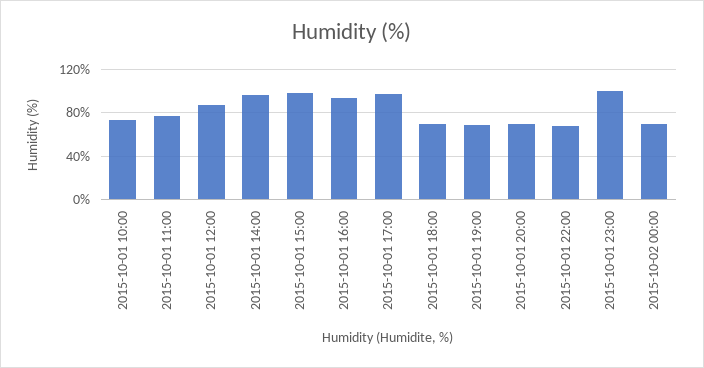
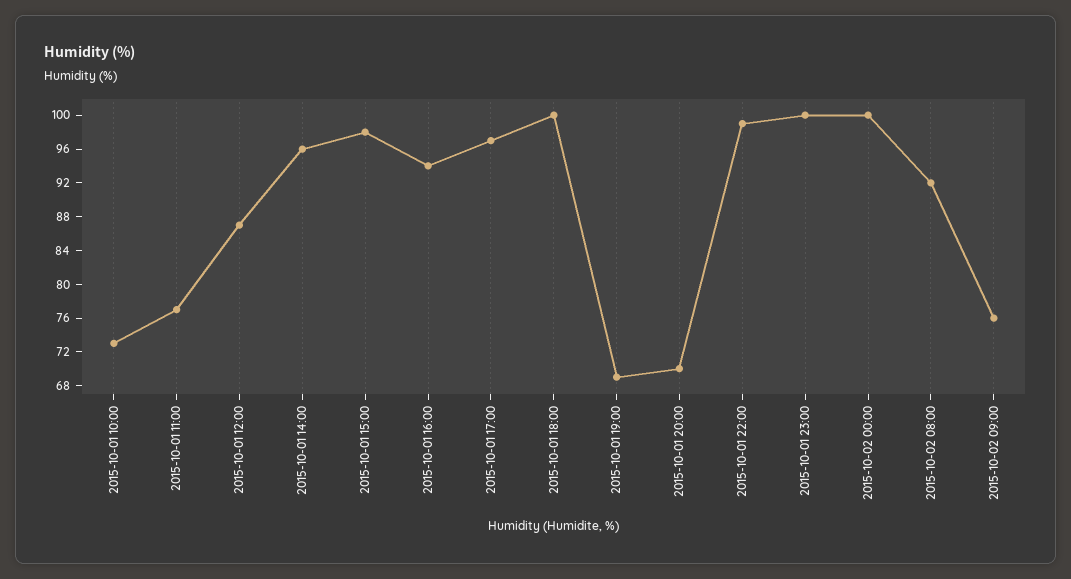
2015-10-01 18:00: 70 -> 100
2015-10-01 22:00: 70 -> 99
2015-10-02 00:00: 70 -> 100
2015-10-02 08:00: none -> 92
2015-10-02 09:00: none -> 76

